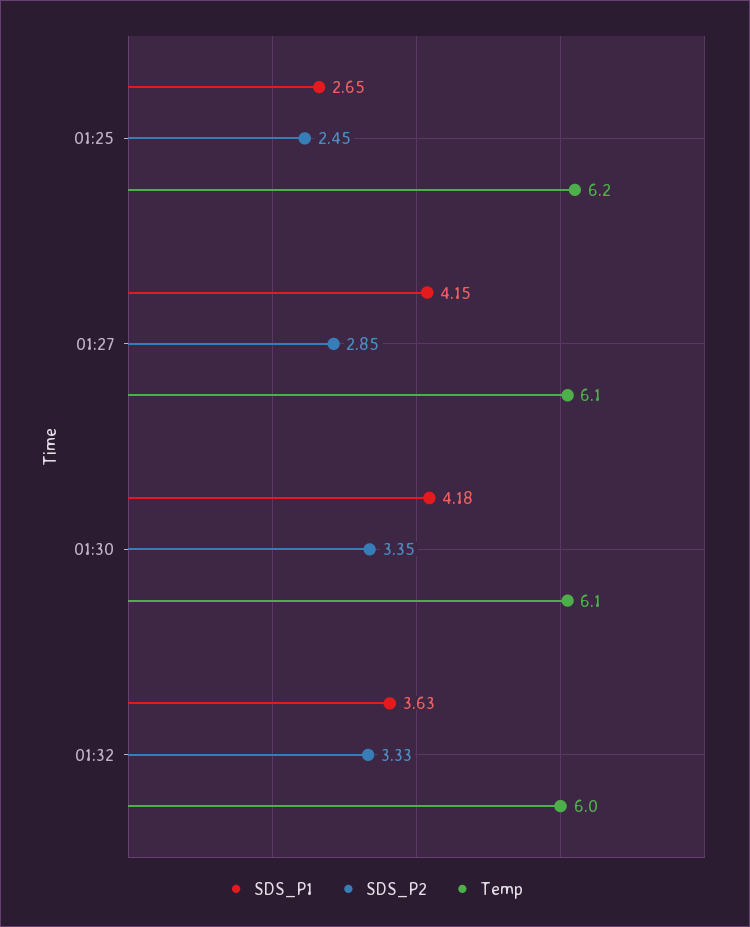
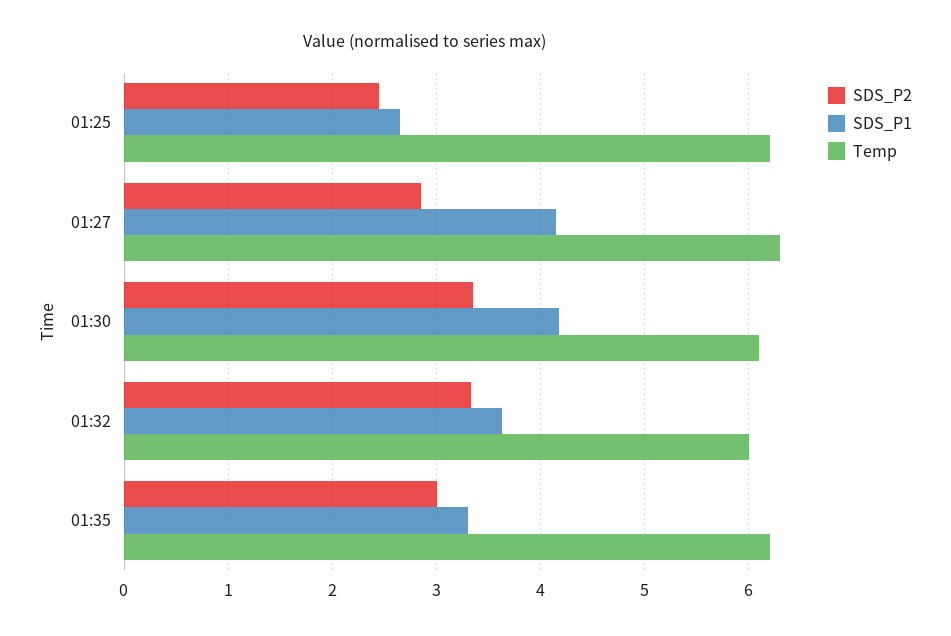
Temp, 01:27: 6.1 -> 6.3
SDS_P2, 01:35: none -> 3
SDS_P1, 01:35: none -> 3.3
Temp, 01:35: none -> 6.2

